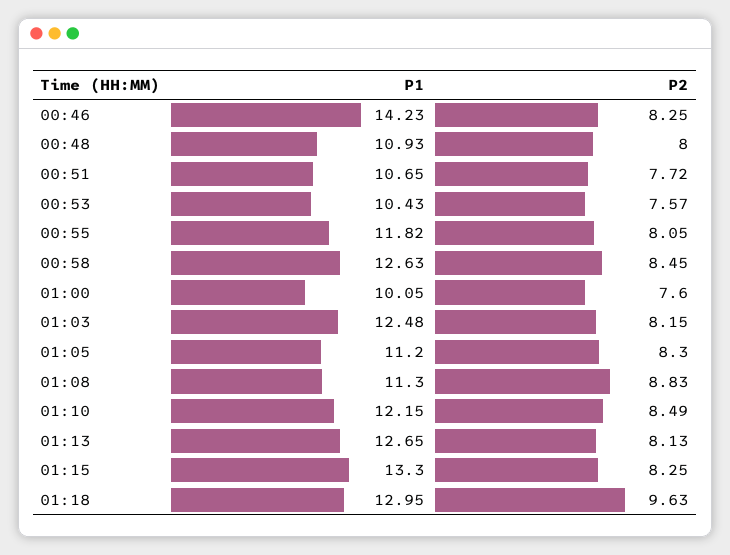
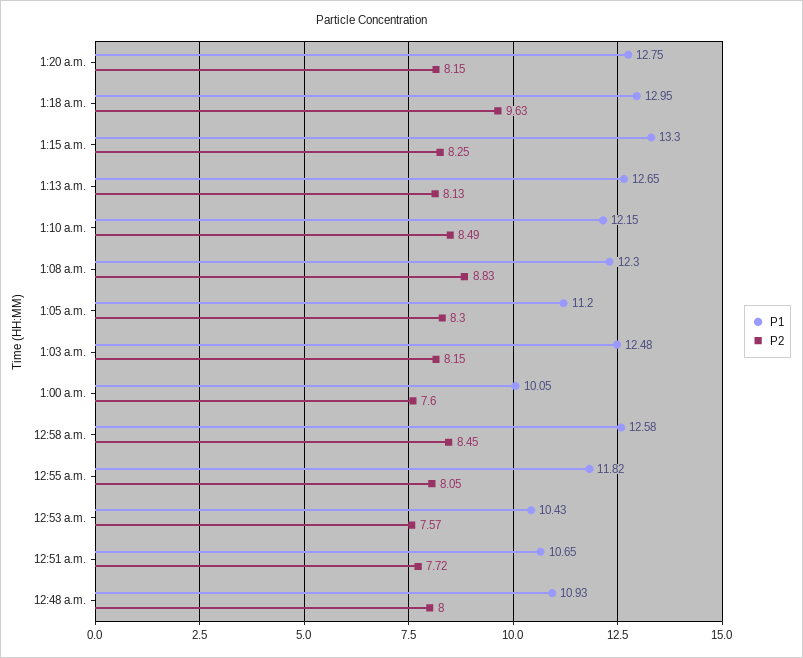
P1, 00:46: 14.23 -> none
P2, 00:46: 8.25 -> none
P1, 00:58: 12.63 -> 12.58
P1, 01:08: 11.3 -> 12.3
P1, 1:20 a.m.: none -> 12.75
P2, 1:20 a.m.: none -> 8.15

